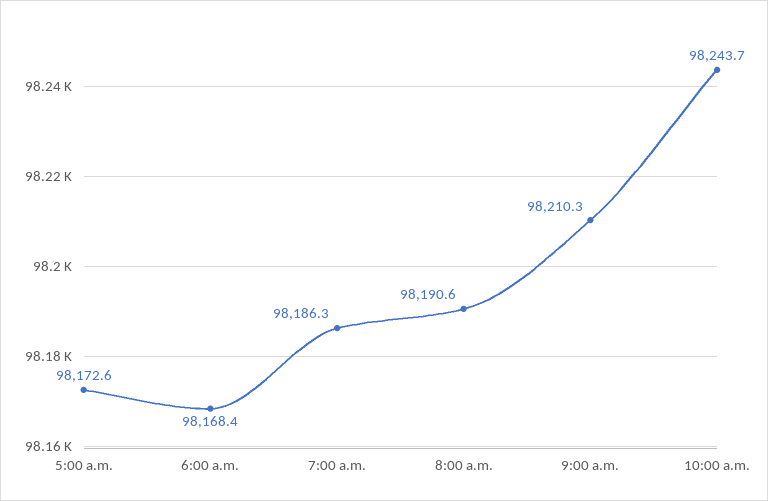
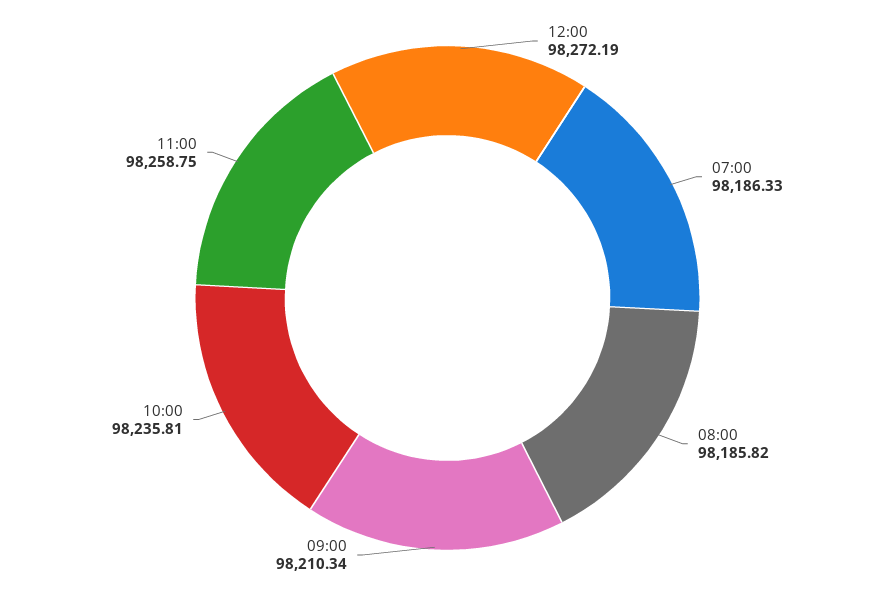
5:00 a.m.: 98172.6 -> none
6:00 a.m.: 98168.4 -> none
8:00 a.m.: 98190.6 -> 98185.82
10:00 a.m.: 98243.7 -> 98235.81
12:00: none -> 98272.19
11:00: none -> 98258.75

